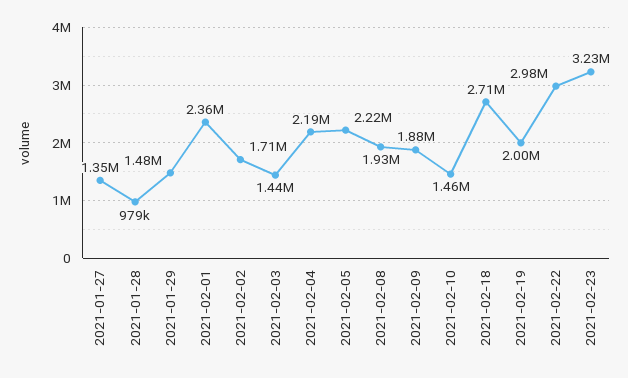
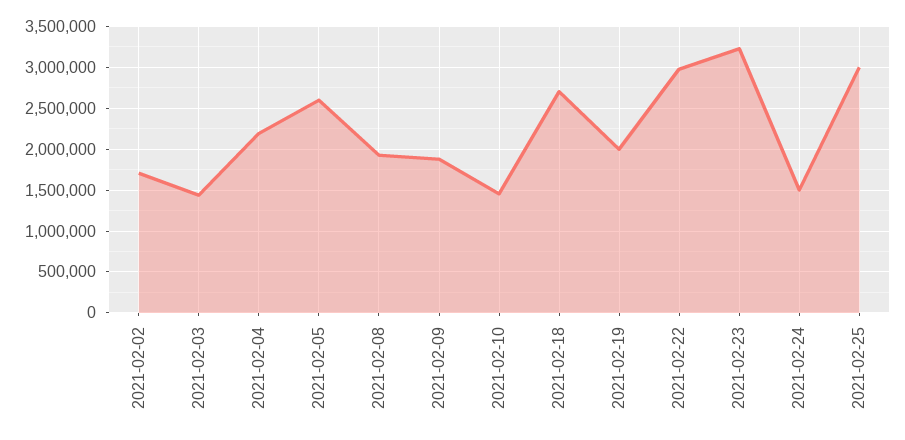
2021-01-27: 1350000 -> none
2021-01-28: 979000 -> none
2021-01-29: 1480000 -> none
2021-02-01: 2360000 -> none
2021-02-05: 2220000 -> 2600000
2021-02-24: none -> 1500000
2021-02-25: none -> 3000000

